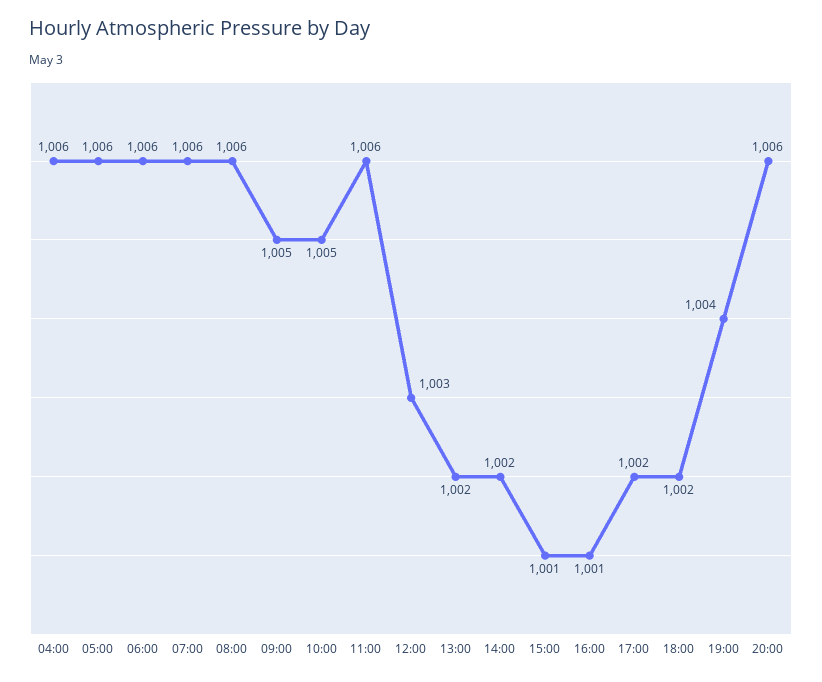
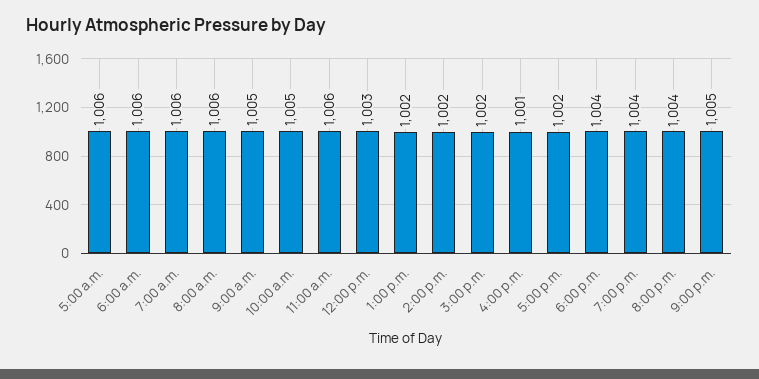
04:00: 1006 -> none
15:00: 1001 -> 1002
18:00: 1002 -> 1004
20:00: 1006 -> 1004
9:00 p.m.: none -> 1005

